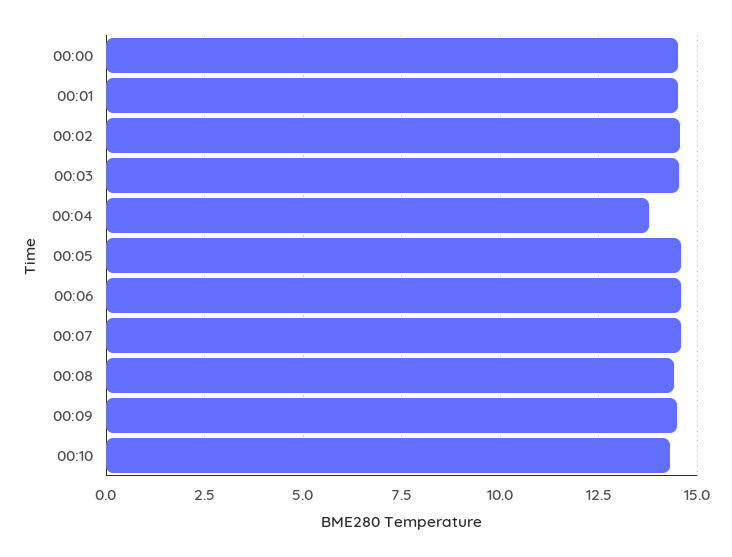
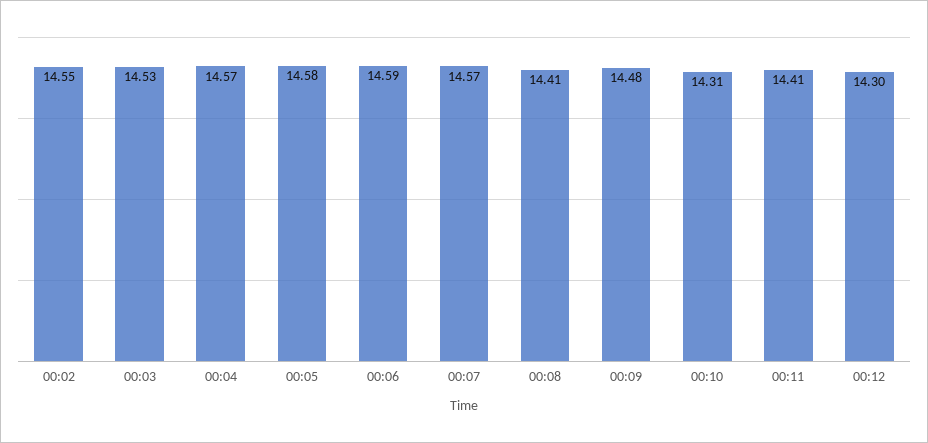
00:00: 14.5 -> none
00:01: 14.5 -> none
00:04: 13.75 -> 14.57
00:11: none -> 14.41
00:12: none -> 14.3

